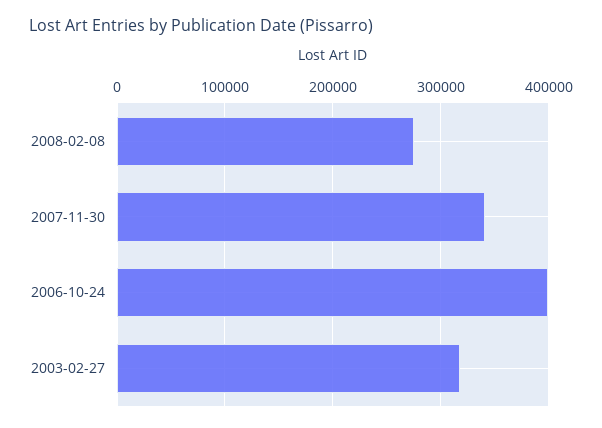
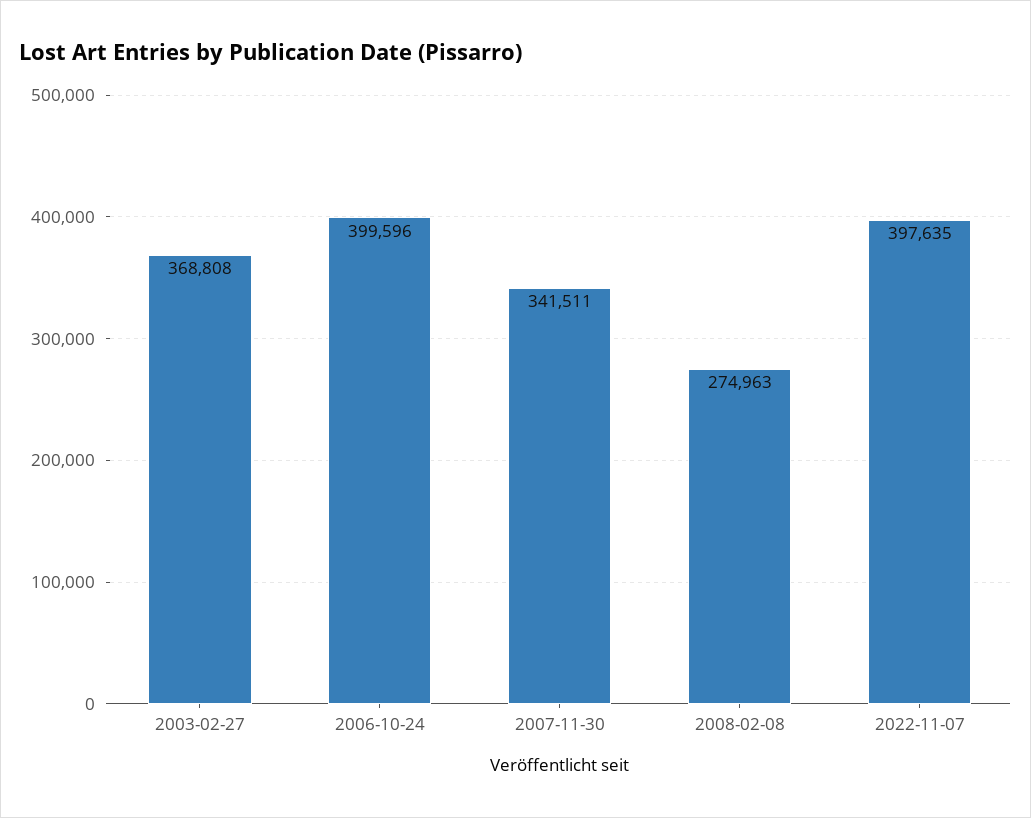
2003-02-27: 320000 -> 368808
2022-11-07: none -> 397635

